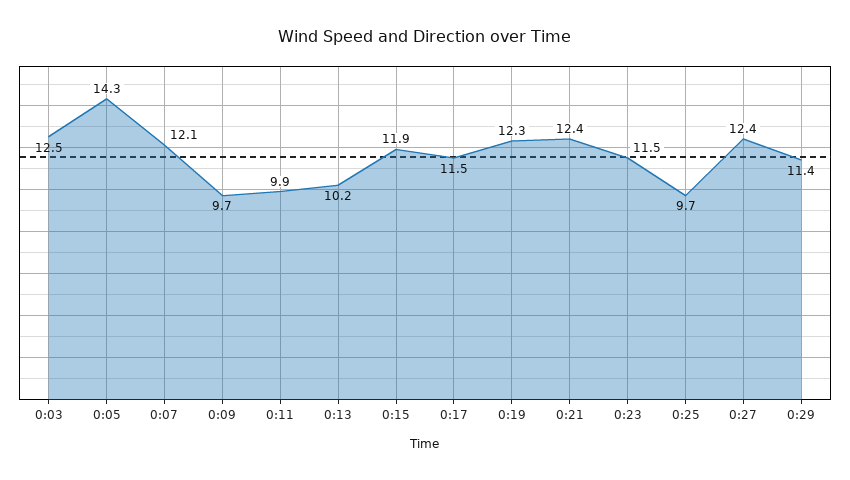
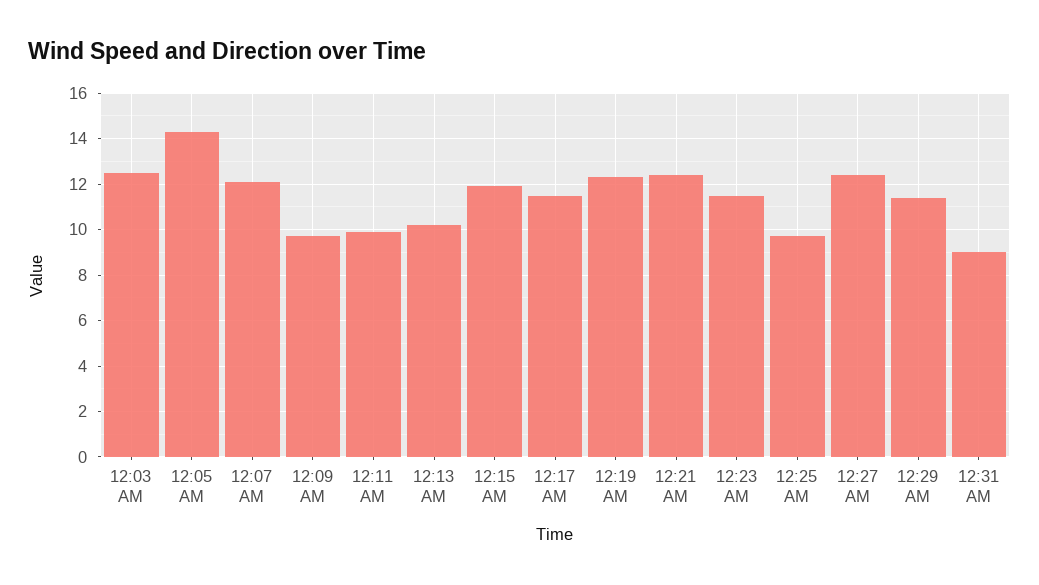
12:31 AM: none -> 9

